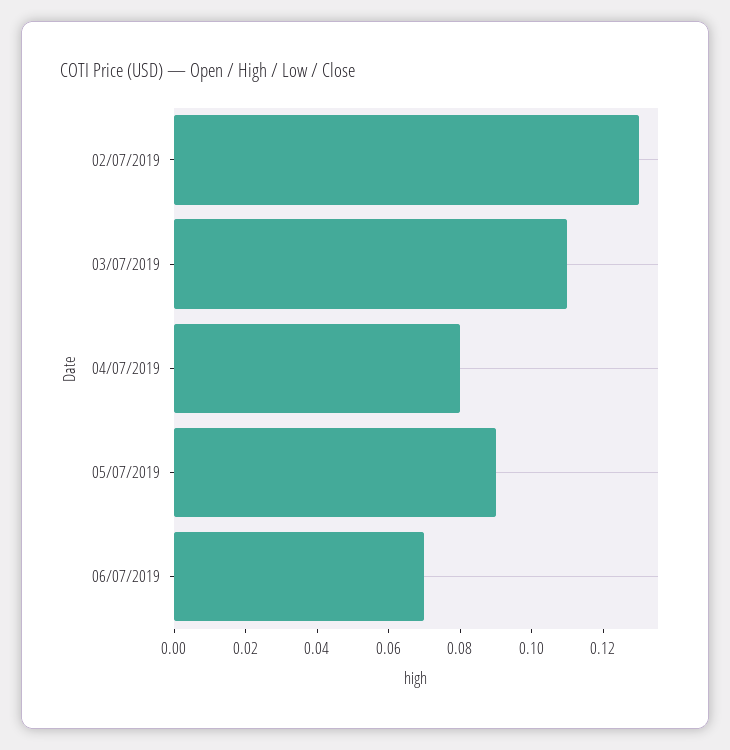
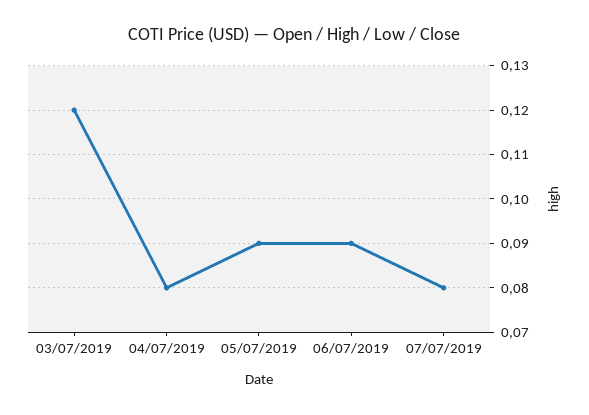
02/07/2019: 0.13 -> none
03/07/2019: 0.11 -> 0.12
06/07/2019: 0.07 -> 0.09
07/07/2019: none -> 0.08

